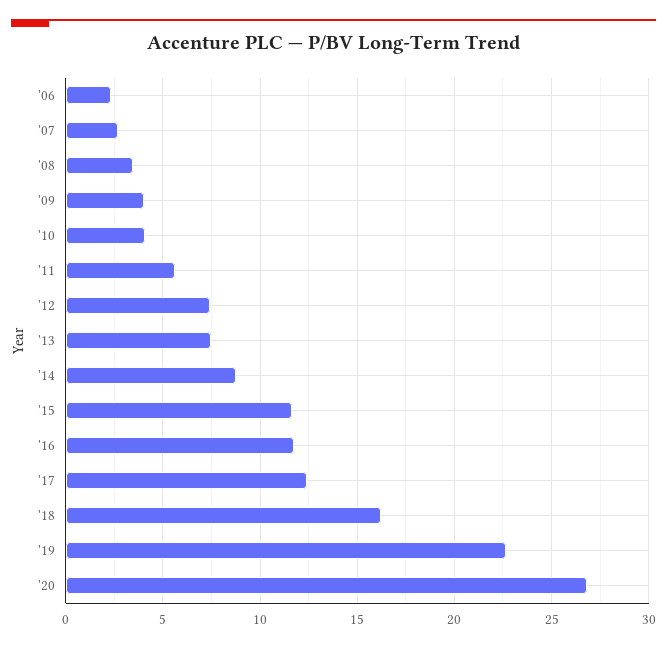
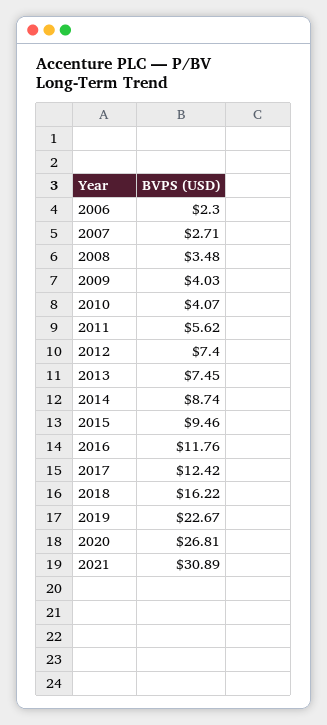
'15: 11.5 -> 9.46
2021: none -> 30.89

